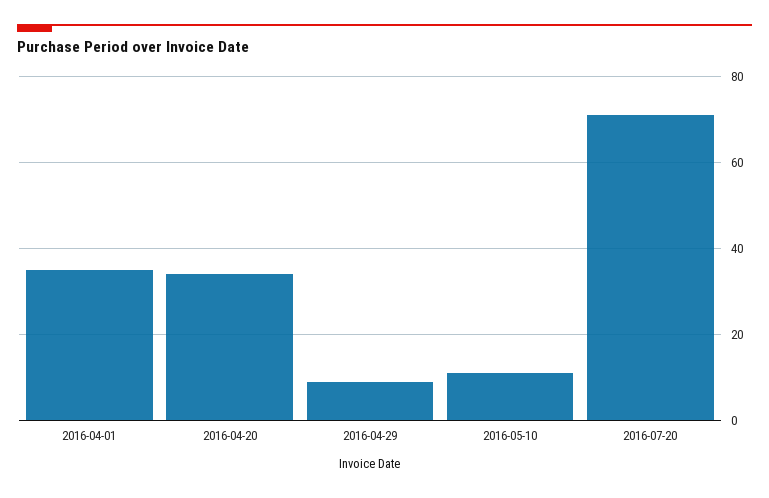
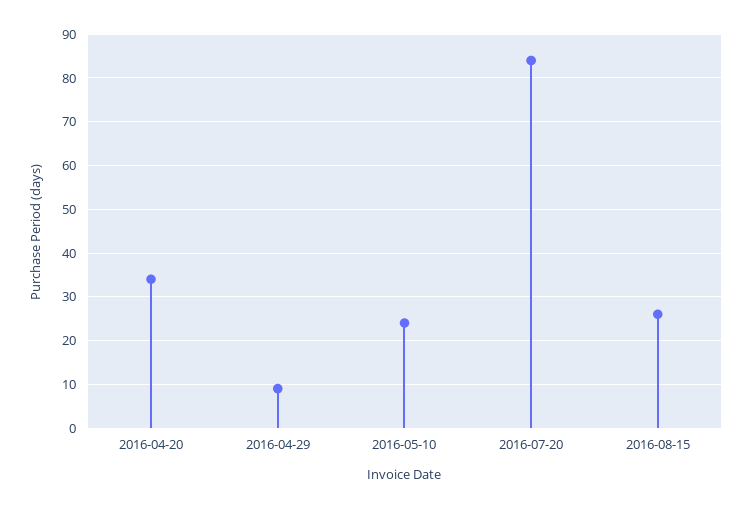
2016-04-01: 35 -> none
2016-05-10: 10 -> 25
2016-07-20: 70 -> 85
2016-08-15: none -> 25

